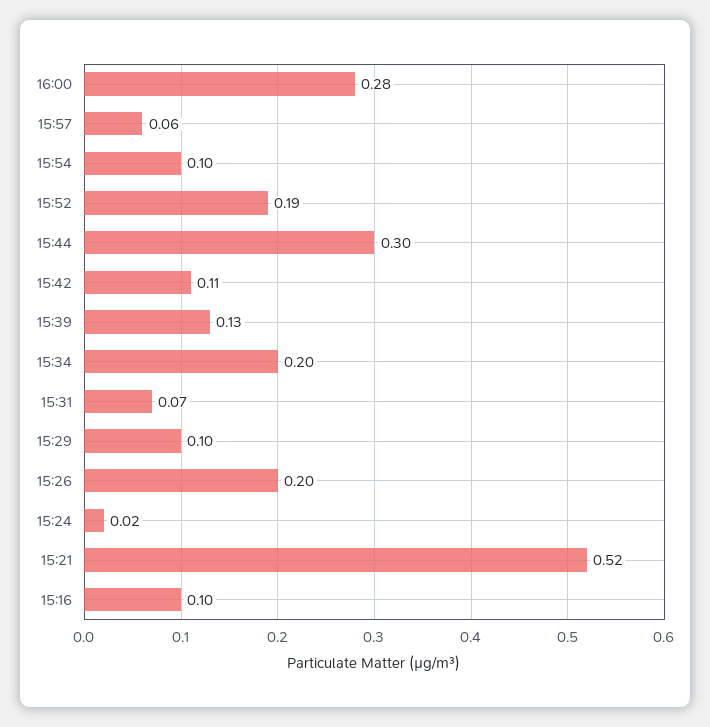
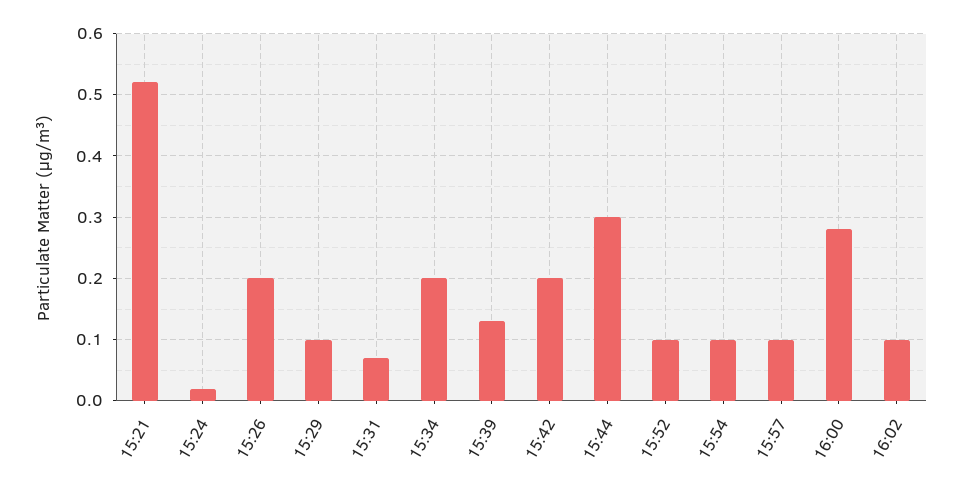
15:57: 0.06 -> 0.1
15:52: 0.19 -> 0.1
15:42: 0.11 -> 0.2
15:16: 0.1 -> none
16:02: none -> 0.1

